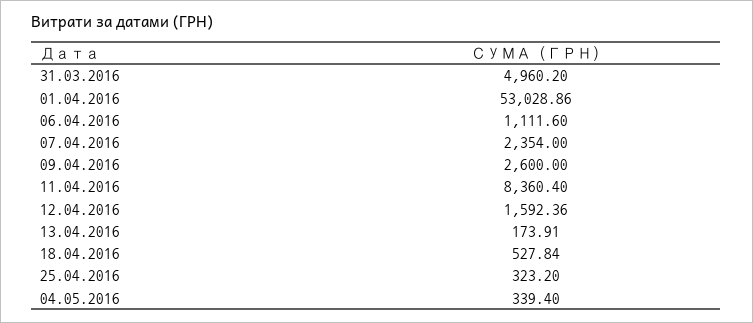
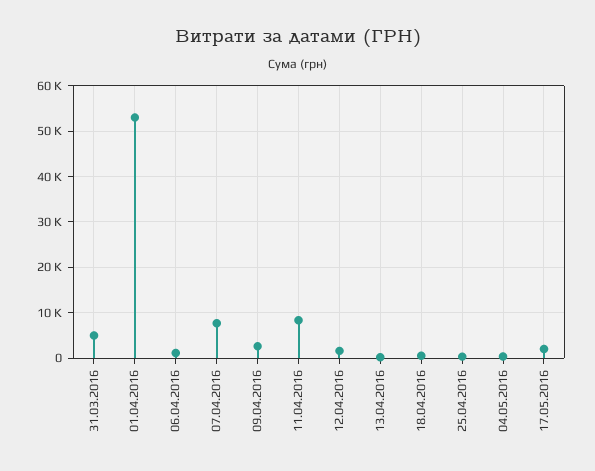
07.04.2016: 2354 -> 8000
17.05.2016: none -> 2000

